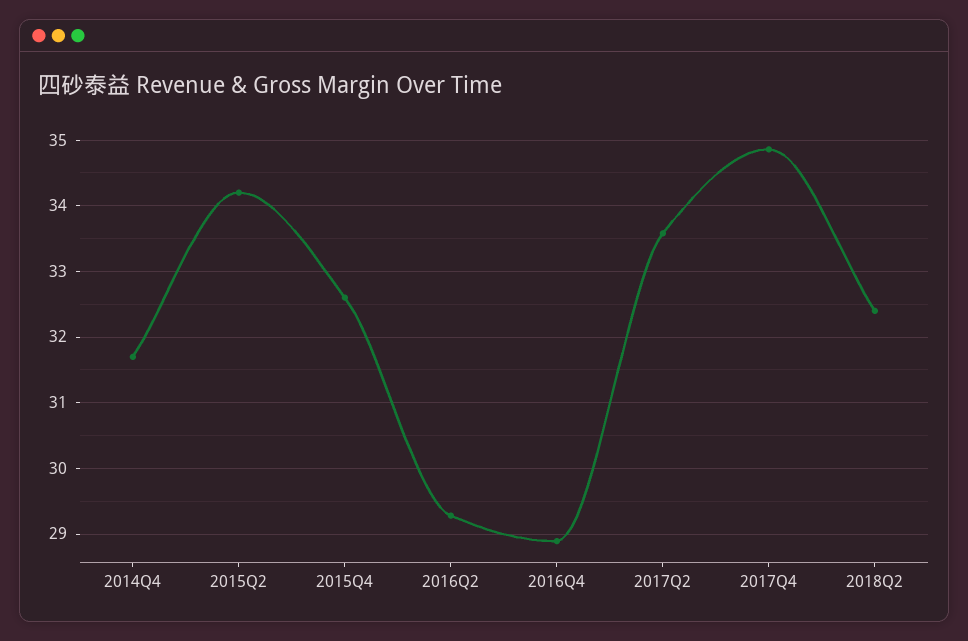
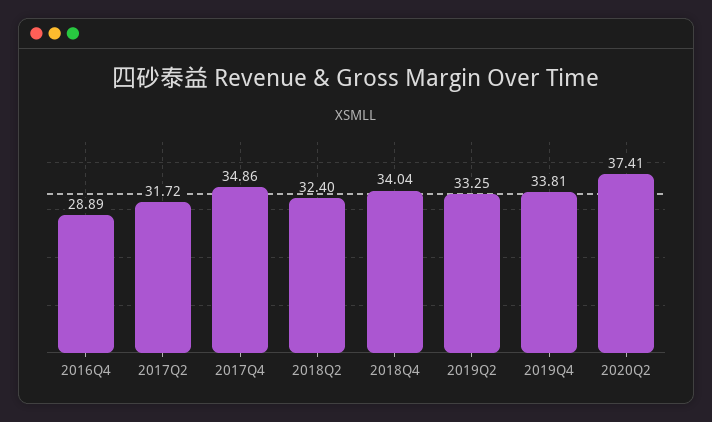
2014Q4: 31.7 -> none
2015Q2: 34.2 -> none
2015Q4: 32.6 -> none
2016Q2: 29.3 -> none
2017Q2: 33.6 -> 31.72
2018Q4: none -> 34.04
2019Q2: none -> 33.25
2019Q4: none -> 33.81
2020Q2: none -> 37.41

